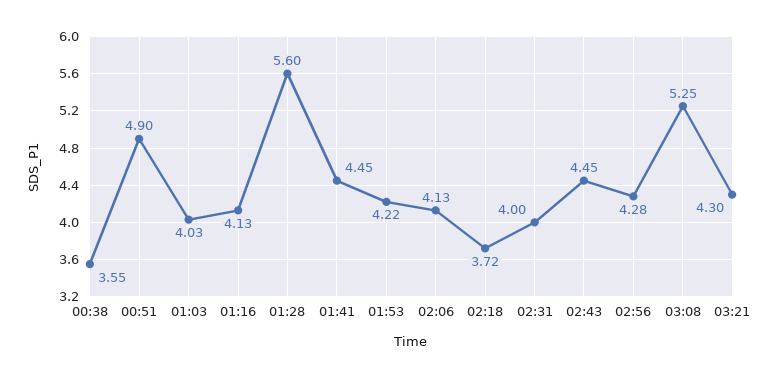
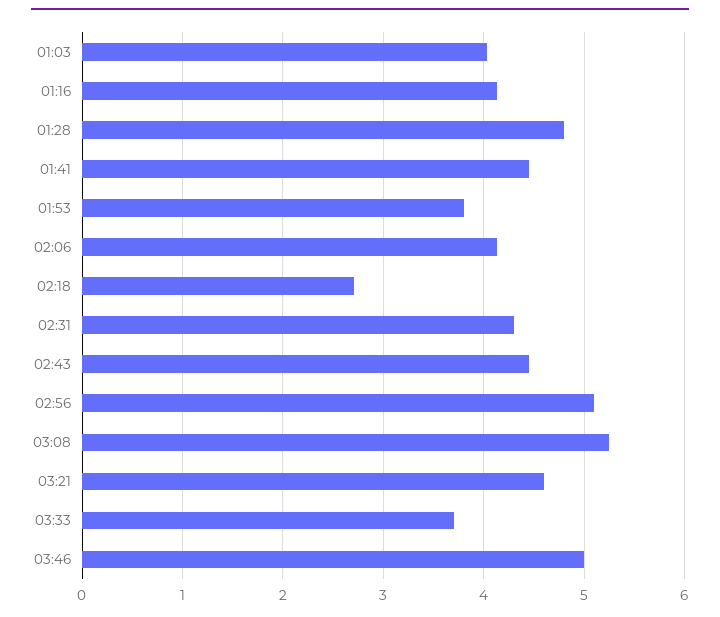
00:38: 3.55 -> none
00:51: 4.9 -> none
01:28: 5.6 -> 4.8
01:53: 4.22 -> 3.8
02:18: 3.72 -> 2.7
02:31: 4 -> 4.3
02:56: 4.28 -> 5.1
03:21: 4.3 -> 4.6
03:33: none -> 3.7
03:46: none -> 5

